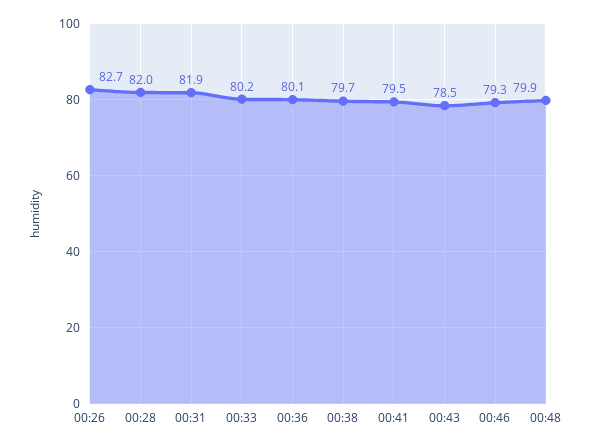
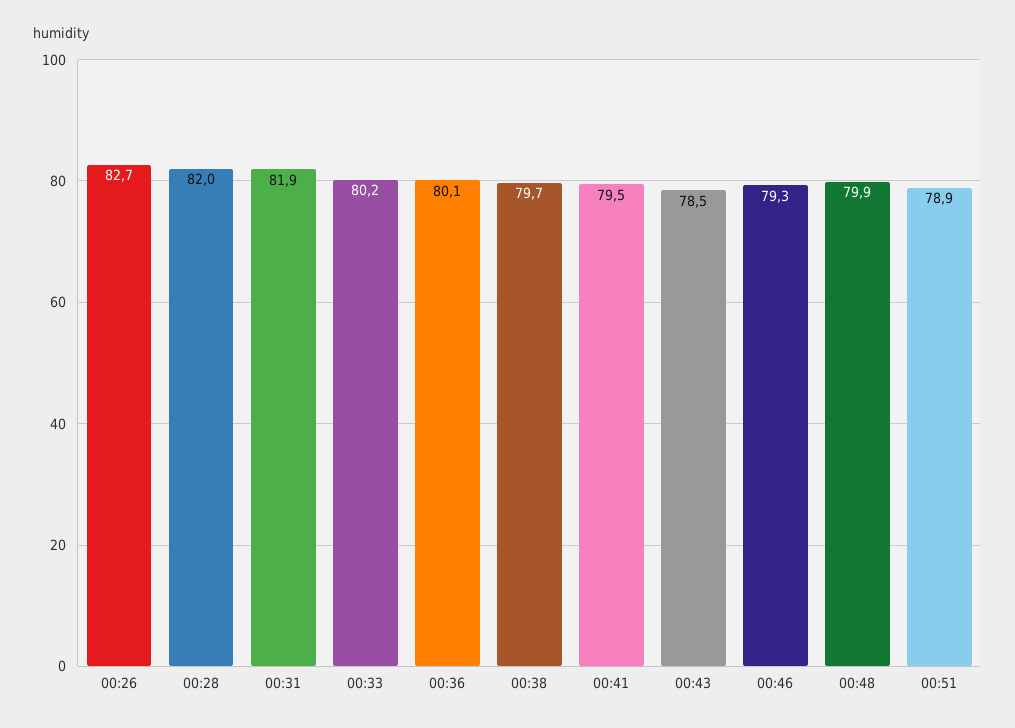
00:51: none -> 78.9

